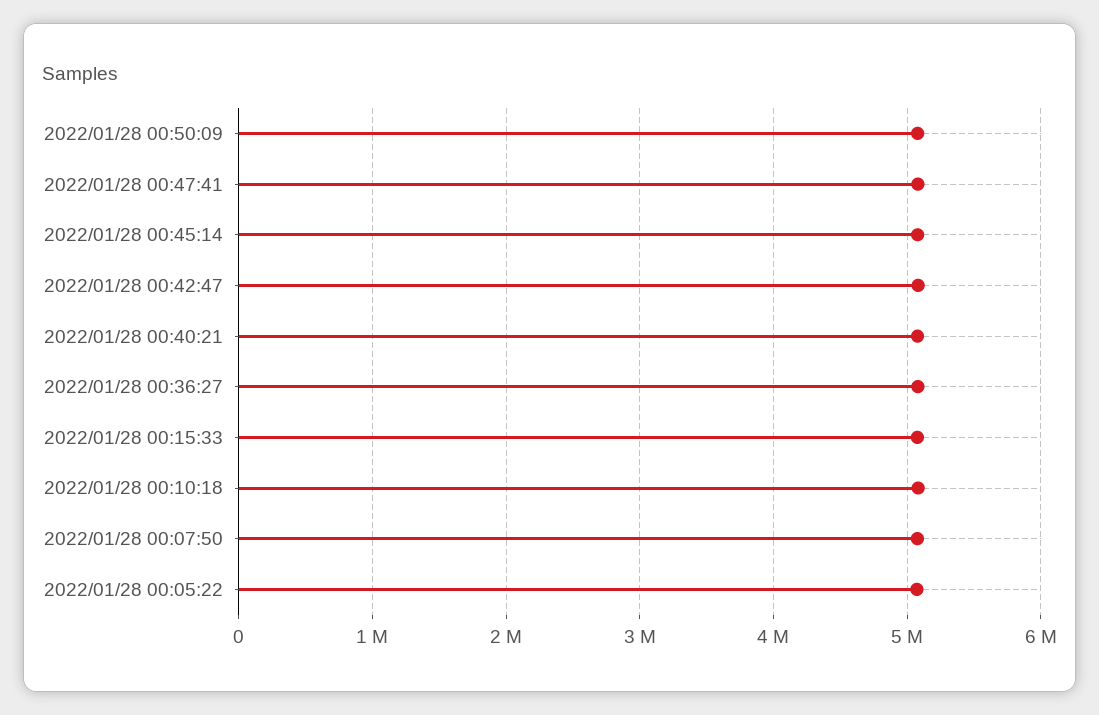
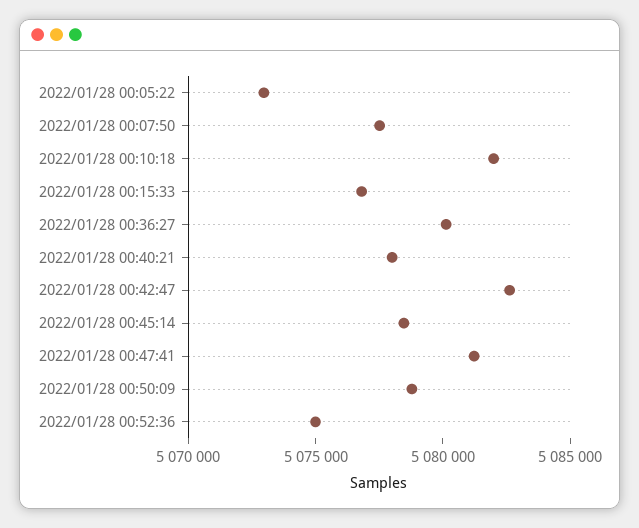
2022/01/28 00:52:36: none -> 5075000

